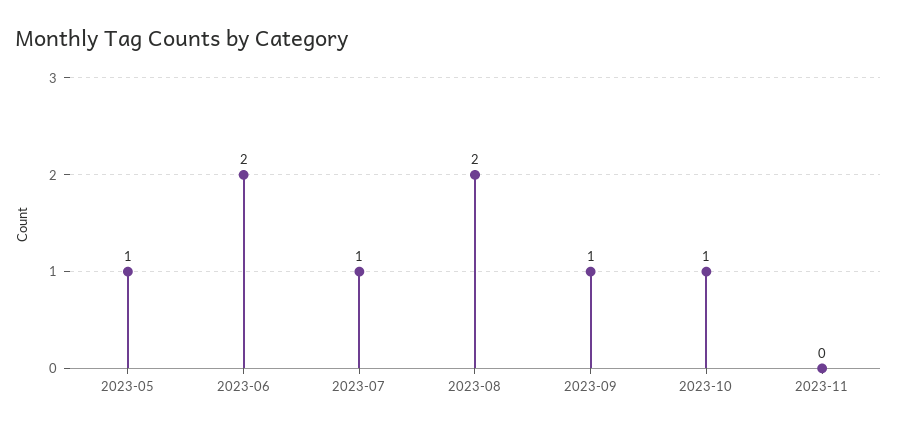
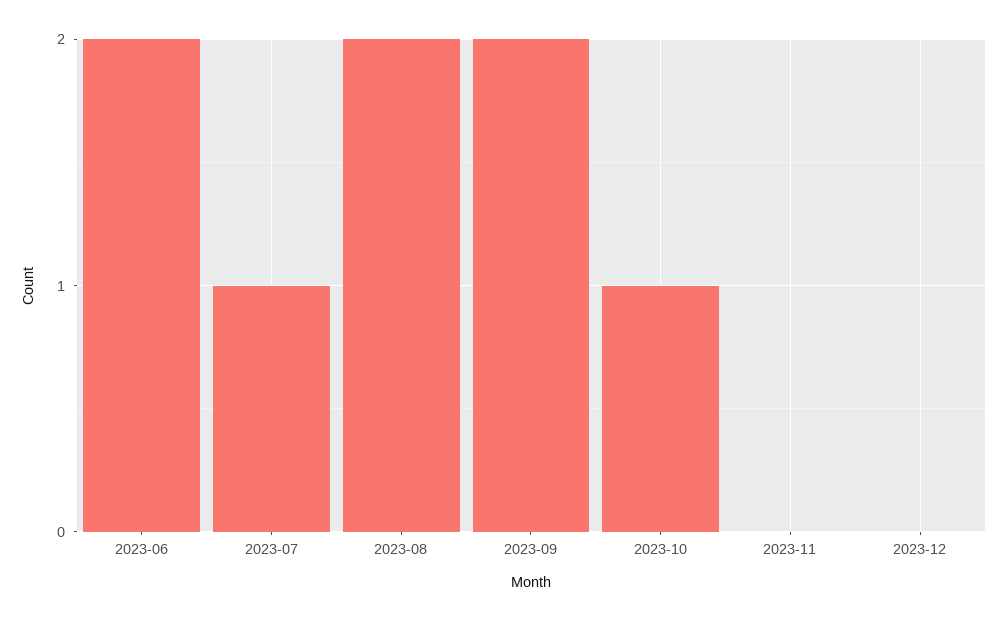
2023-05: 1 -> none
2023-09: 1 -> 2
2023-12: none -> 0

